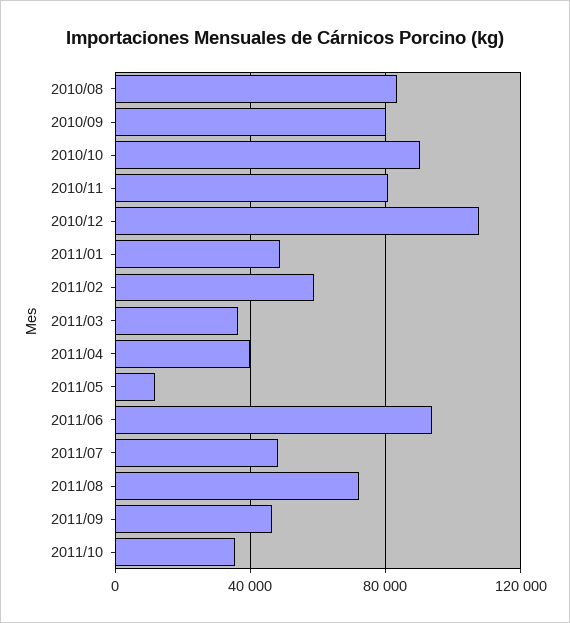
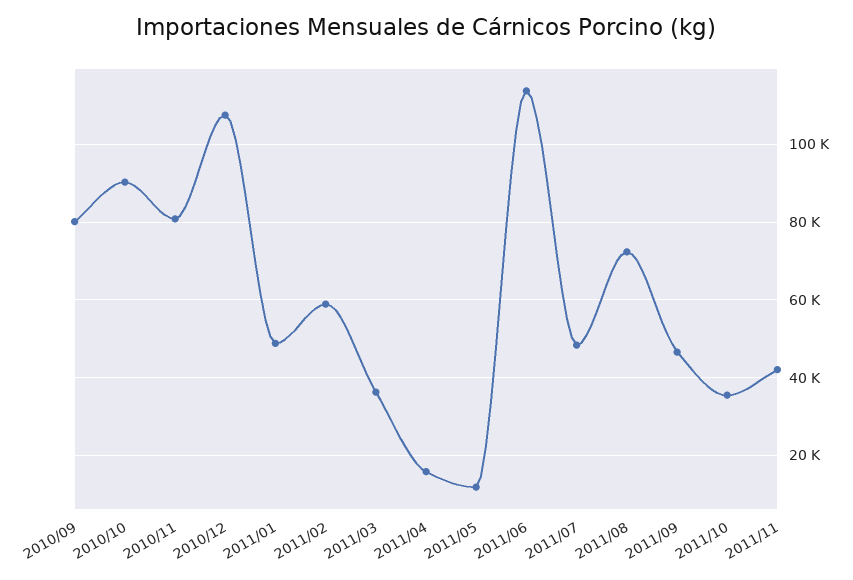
2010/08: 85000 -> none
2011/04: 40000 -> 16000
2011/06: 95000 -> 114000
2011/11: none -> 42000

